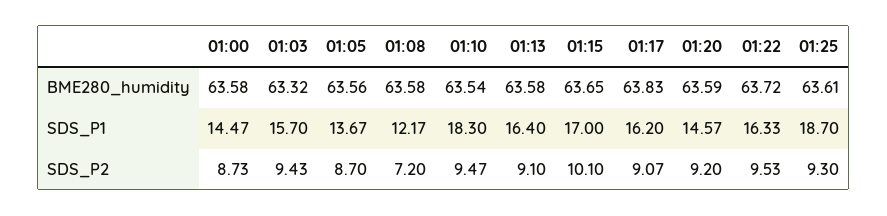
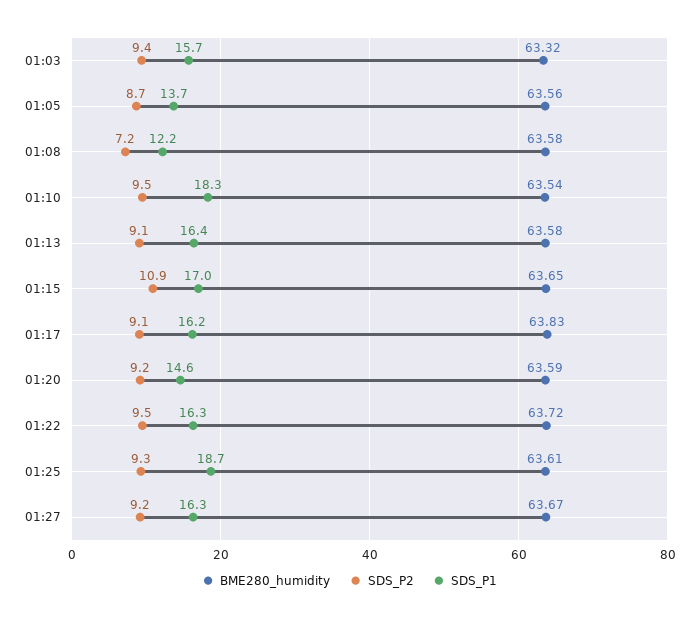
BME280_humidity, 01:00: 63.58 -> none
SDS_P1, 01:00: 14.47 -> none
SDS_P2, 01:00: 8.73 -> none
SDS_P2, 01:15: 10.1 -> 10.9
BME280_humidity, 01:27: none -> 63.67
SDS_P2, 01:27: none -> 9.2
SDS_P1, 01:27: none -> 16.3

